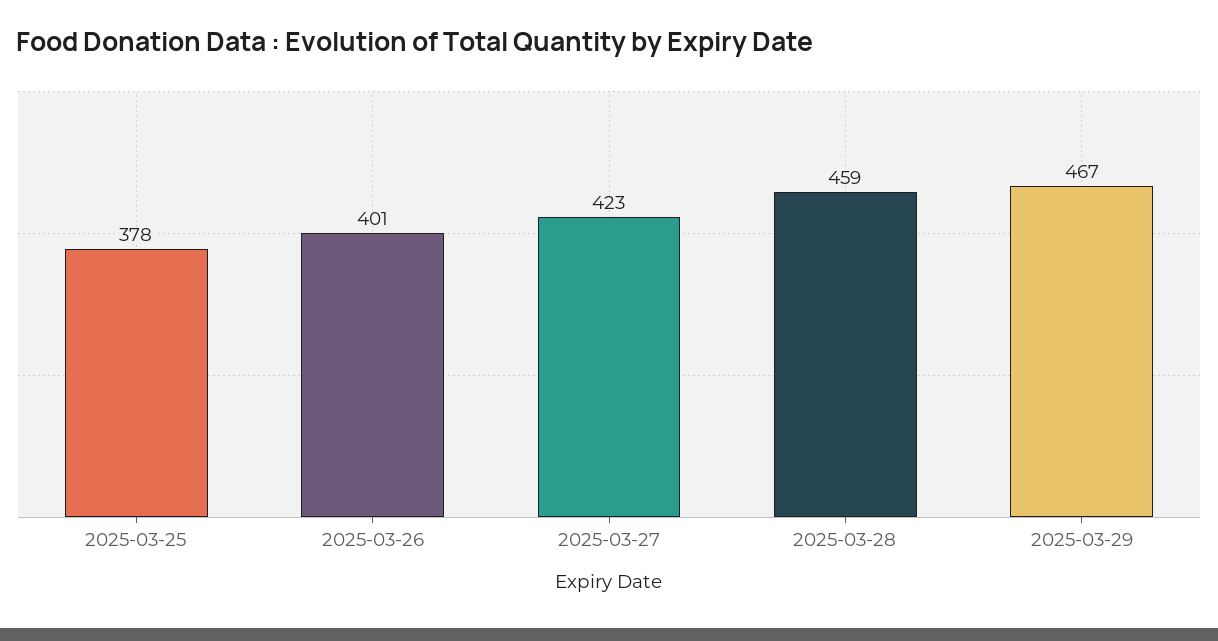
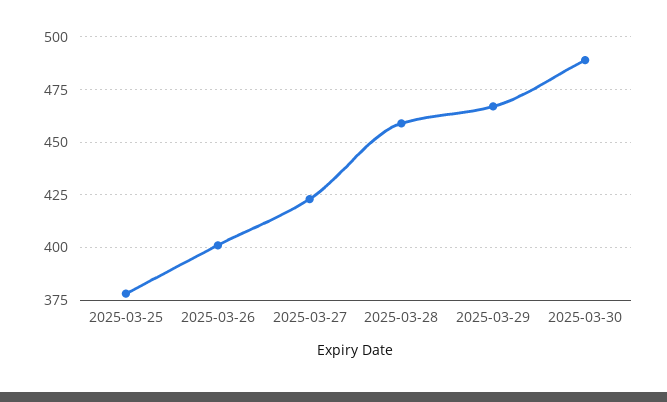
2025-03-30: none -> 490

